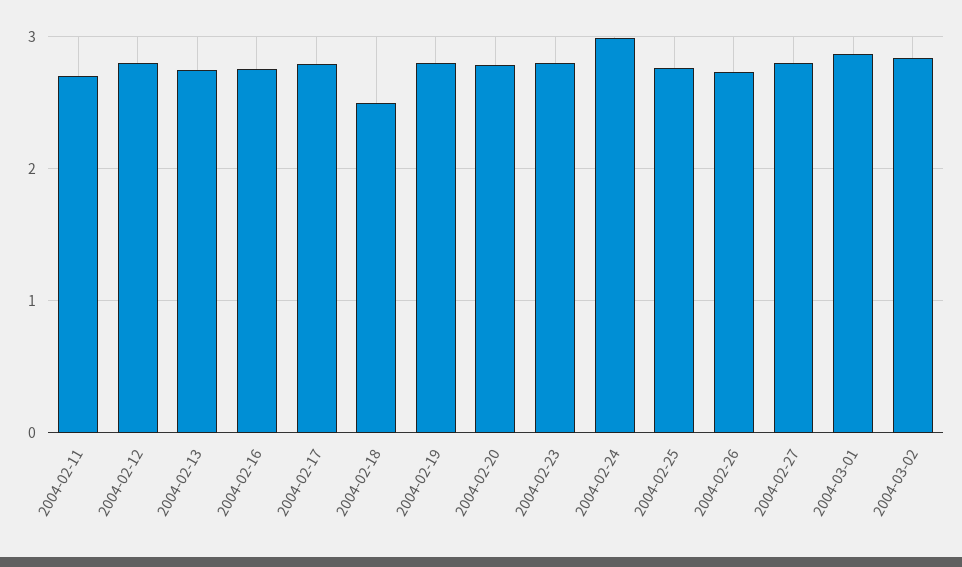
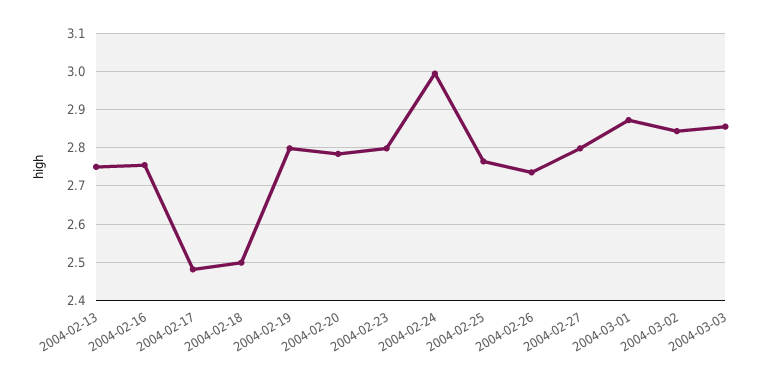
2004-02-11: 2.7 -> none
2004-02-12: 2.8 -> none
2004-02-17: 2.8 -> 2.48
2004-03-03: none -> 2.86

